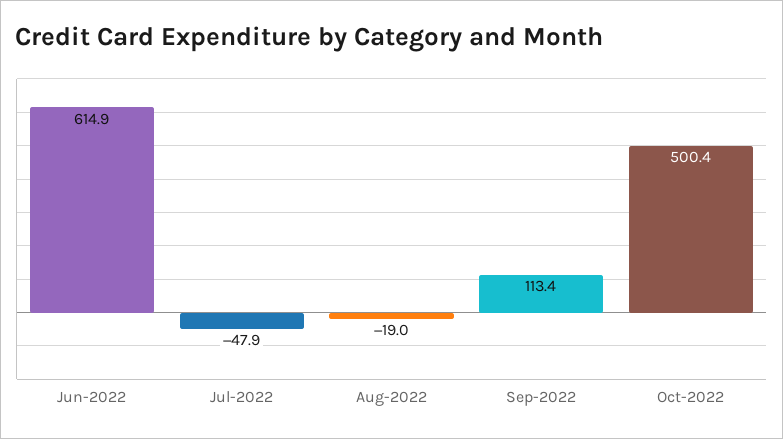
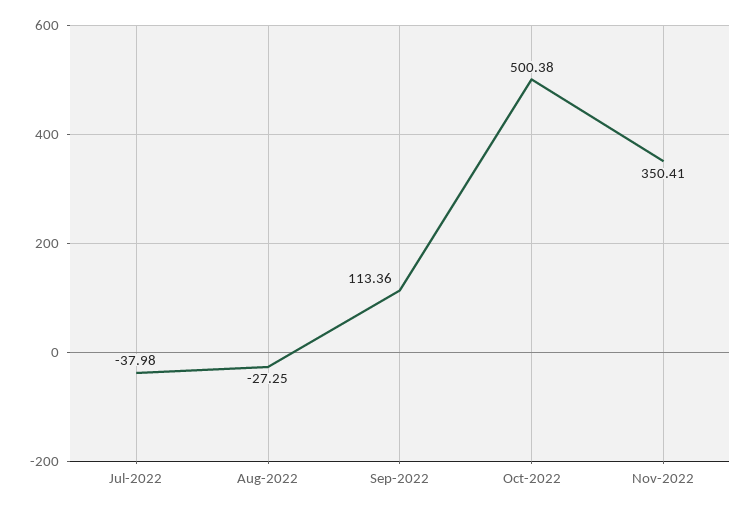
Jun-2022: 614.9 -> none
Jul-2022: -47.9 -> -37.98
Aug-2022: -19 -> -27.25
Nov-2022: none -> 350.41

